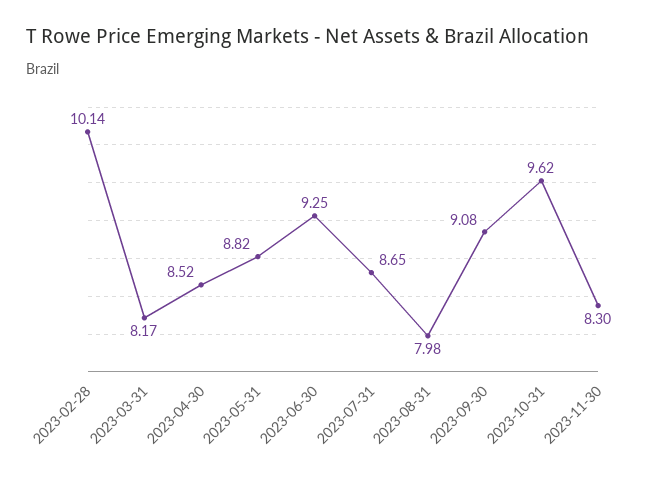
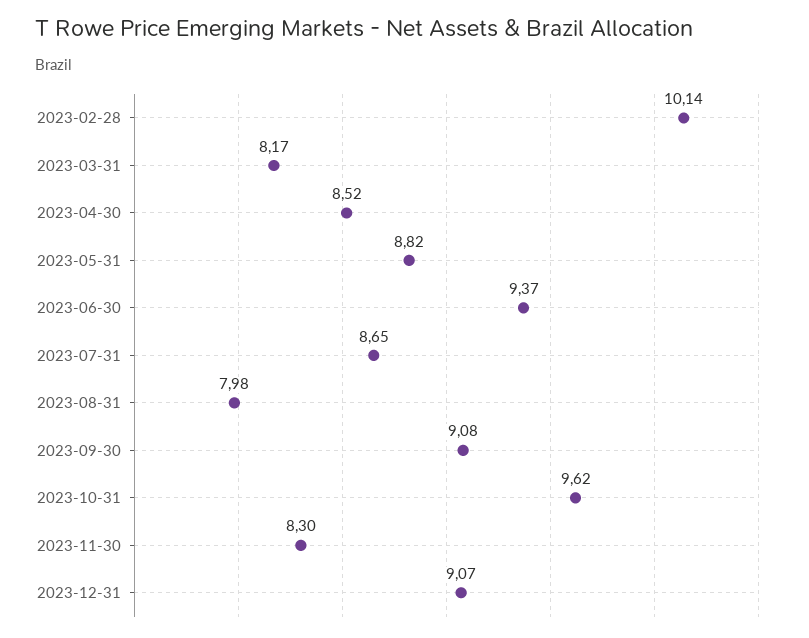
2023-06-30: 9.25 -> 9.37
2023-12-31: none -> 9.07

